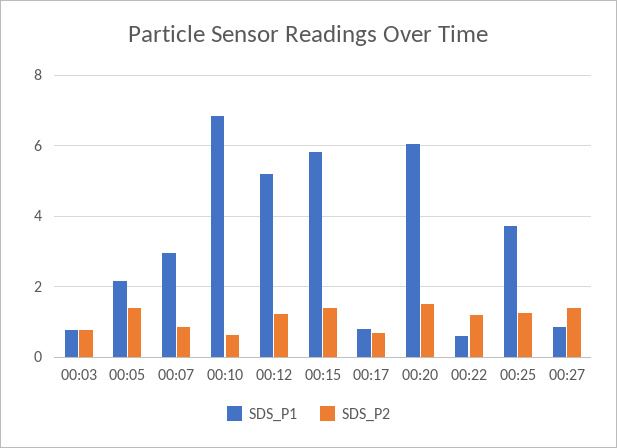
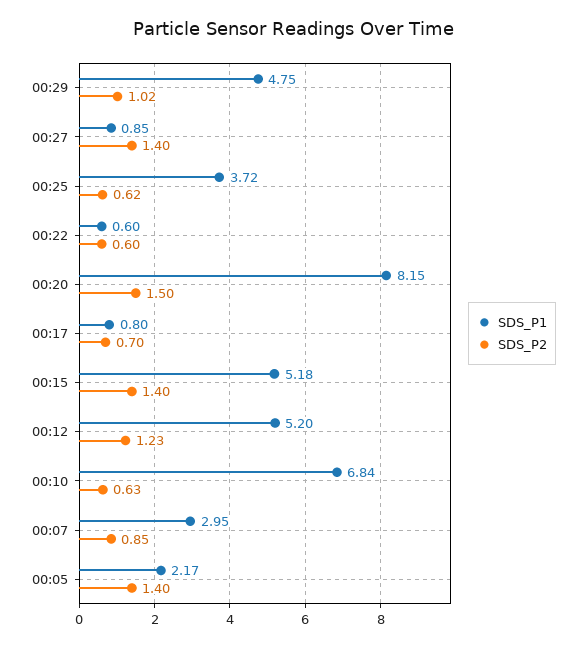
SDS_P1, 00:03: 0.8 -> none
SDS_P2, 00:03: 0.8 -> none
SDS_P1, 00:15: 5.8 -> 5.18
SDS_P1, 00:20: 6 -> 8.15
SDS_P2, 00:22: 1.2 -> 0.6
SDS_P2, 00:25: 1.2 -> 0.62
SDS_P1, 00:29: none -> 4.75
SDS_P2, 00:29: none -> 1.02

